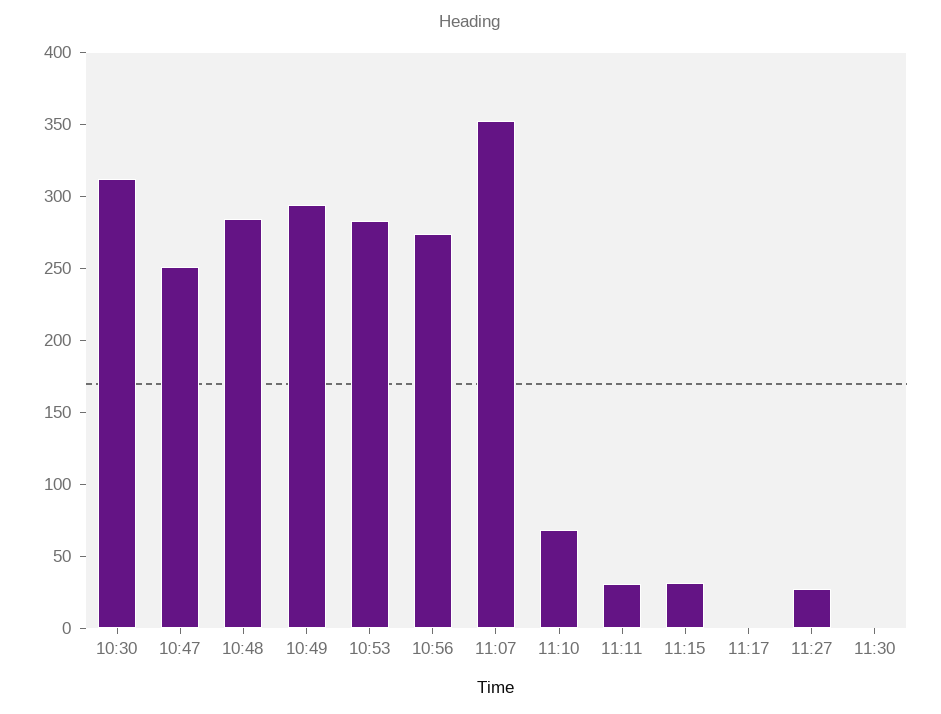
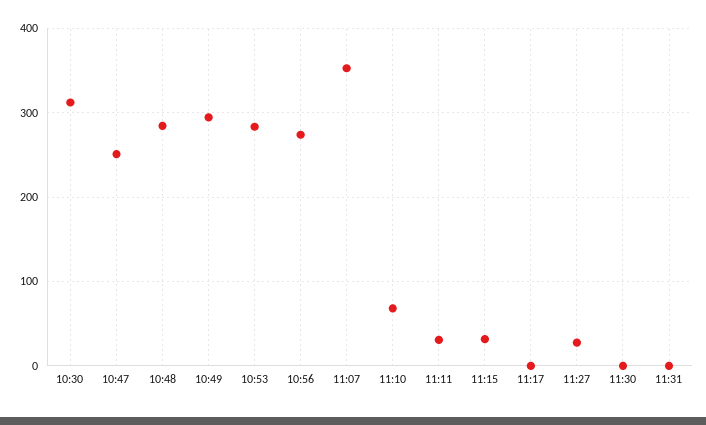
11:31: none -> 0

